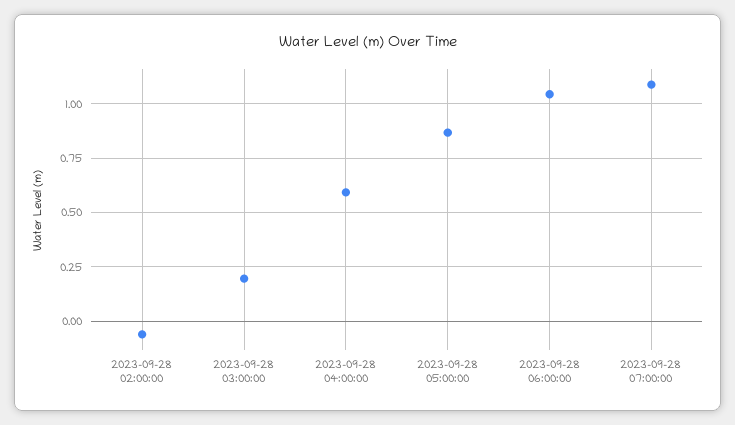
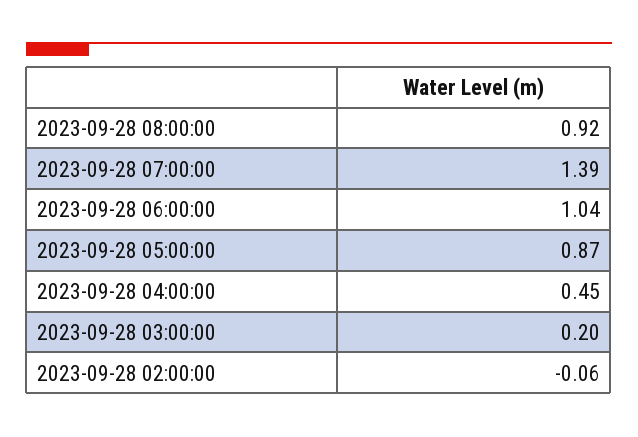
2023-09-28 04:00:00: 0.6 -> 0.45
2023-09-28 07:00:00: 1.1 -> 1.39
2023-09-28 08:00:00: none -> 0.92

